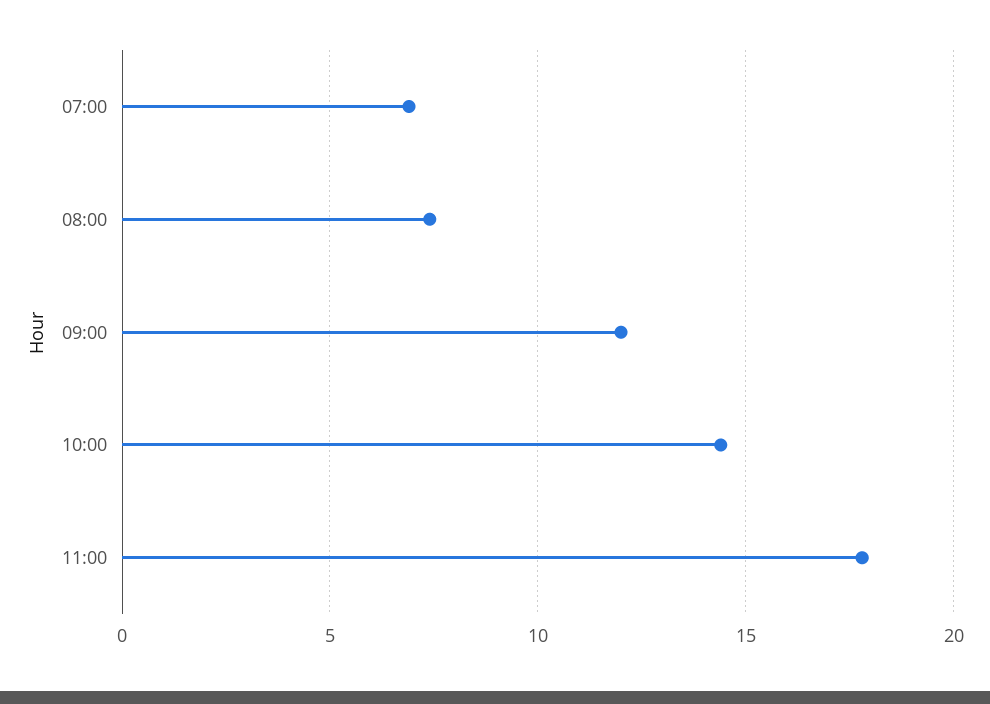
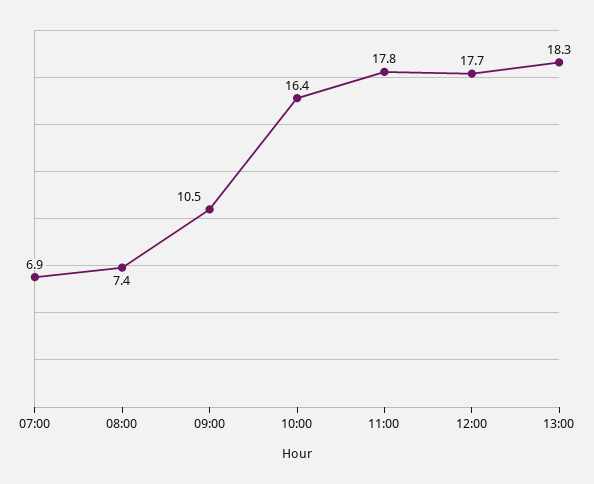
09:00: 12 -> 10.5
10:00: 14.5 -> 16.4
12:00: none -> 17.7
13:00: none -> 18.3

